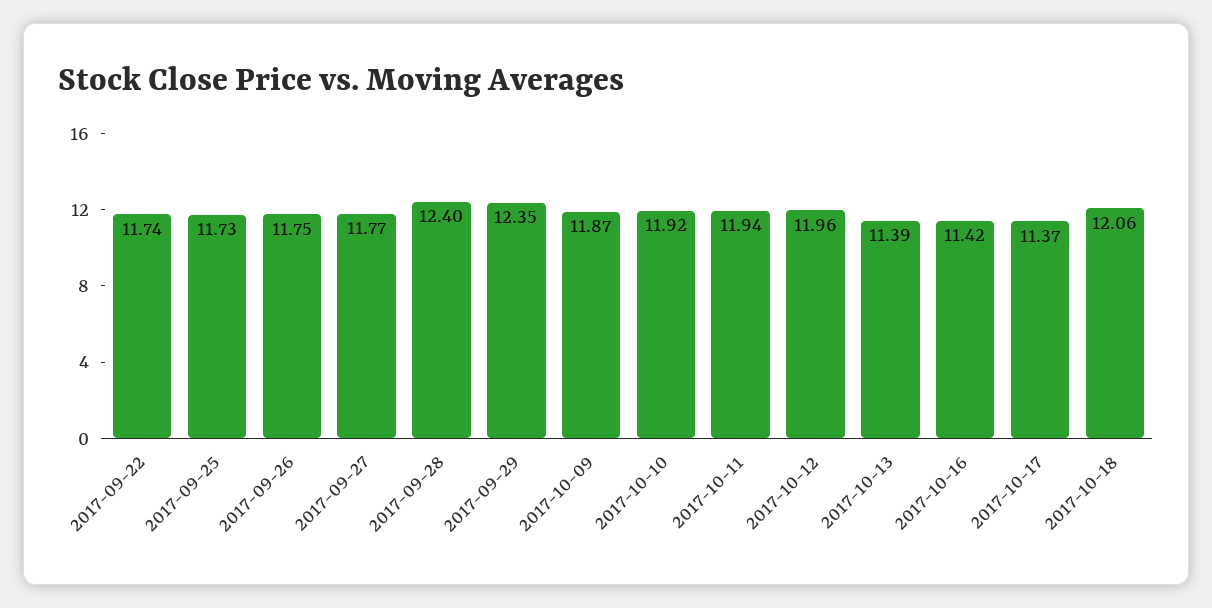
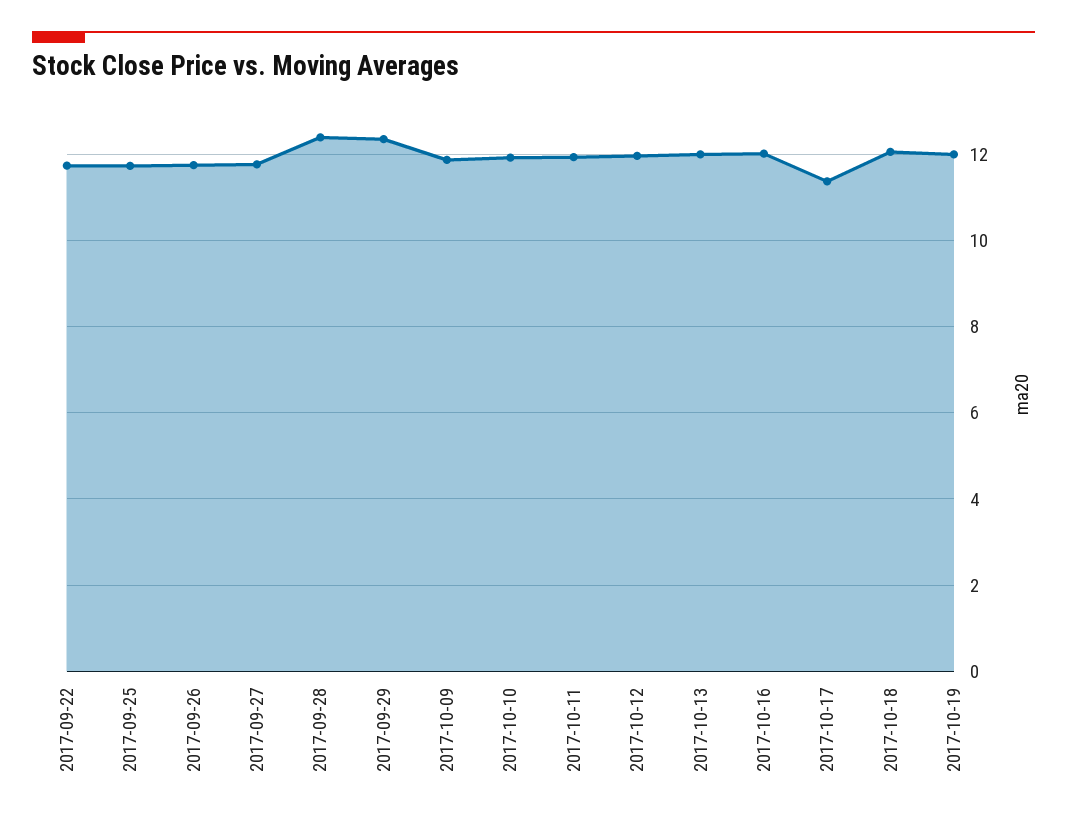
2017-10-13: 11.39 -> 12
2017-10-16: 11.42 -> 12
2017-10-19: none -> 12

